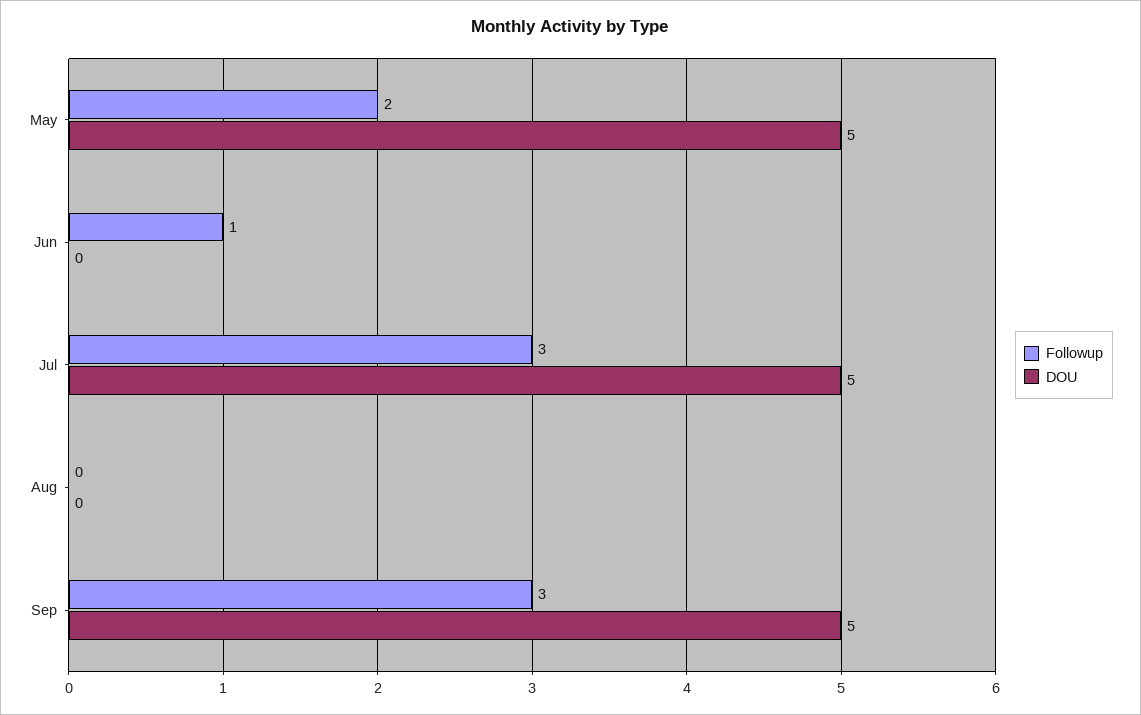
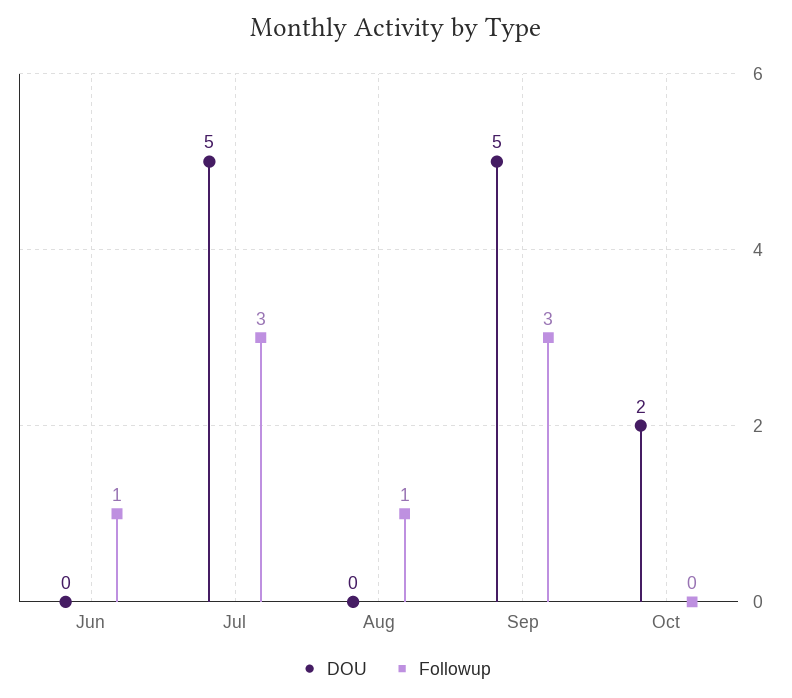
Followup, May: 2 -> none
DOU, May: 5 -> none
Followup, Aug: 0 -> 1
DOU, Oct: none -> 2
Followup, Oct: none -> 0

